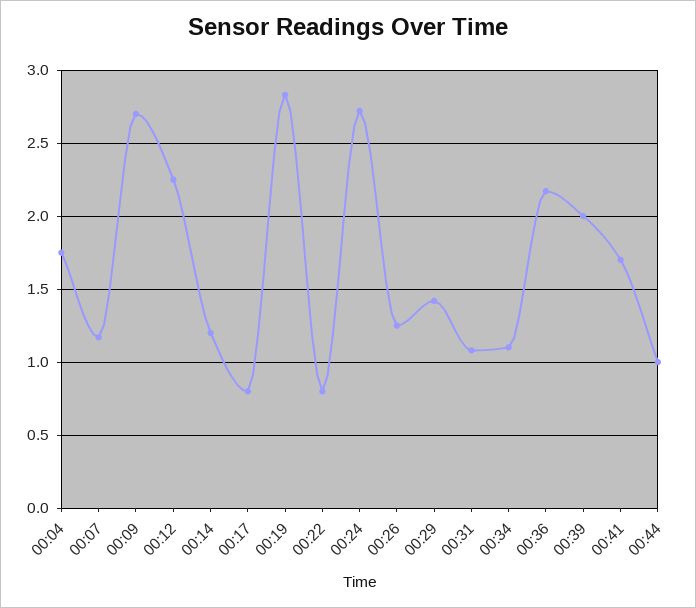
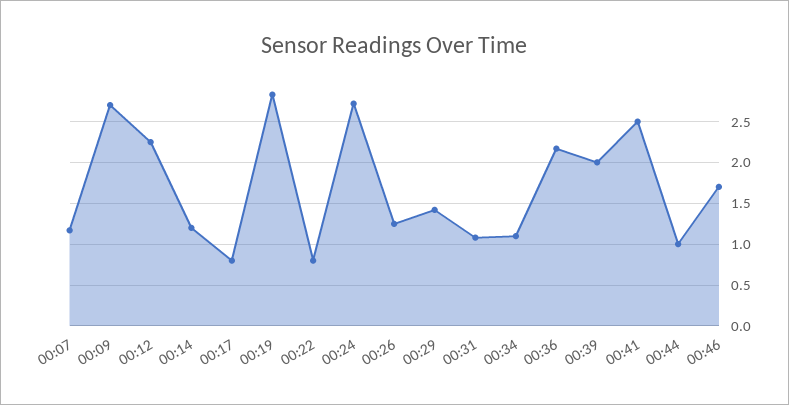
00:04: 1.75 -> none
00:41: 1.7 -> 2.5
00:46: none -> 1.7

